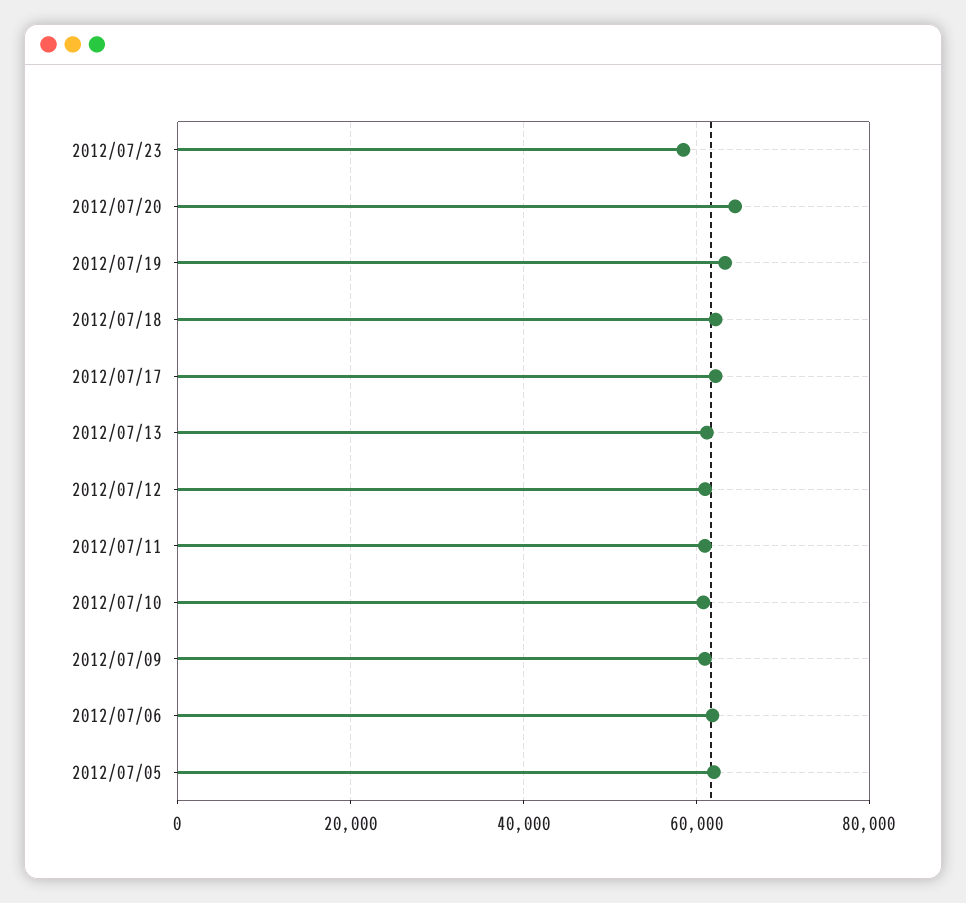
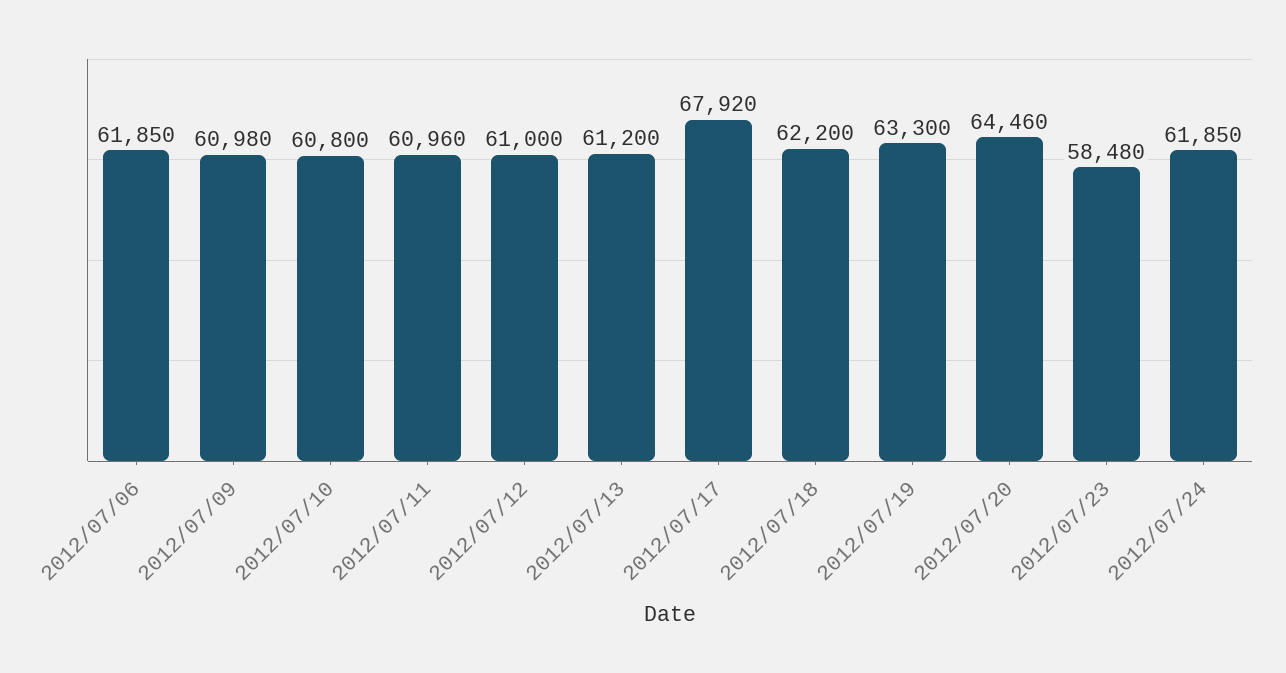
2012/07/17: 62000 -> 67920
2012/07/05: 62000 -> none
2012/07/24: none -> 61850

